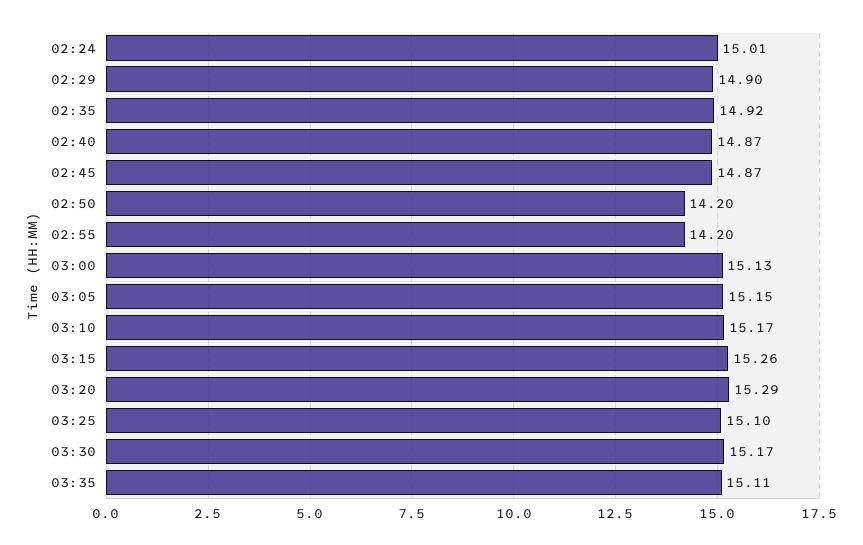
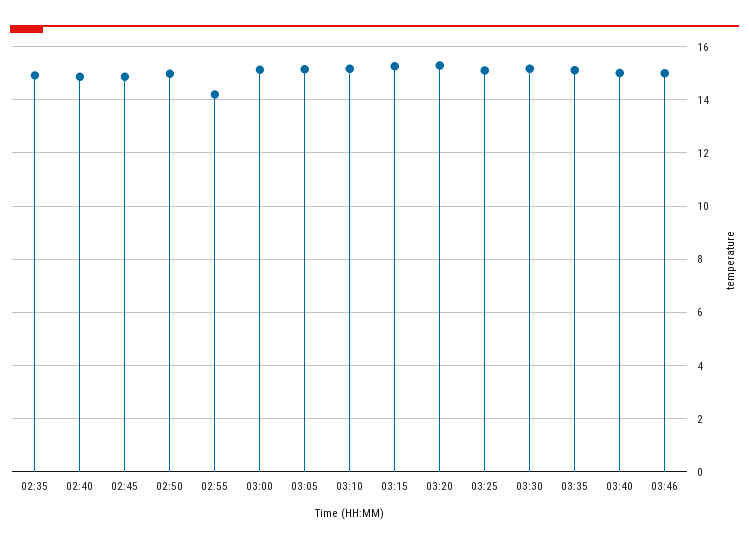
02:24: 15.01 -> none
02:29: 14.9 -> none
02:50: 14.2 -> 15
03:40: none -> 15
03:46: none -> 15

